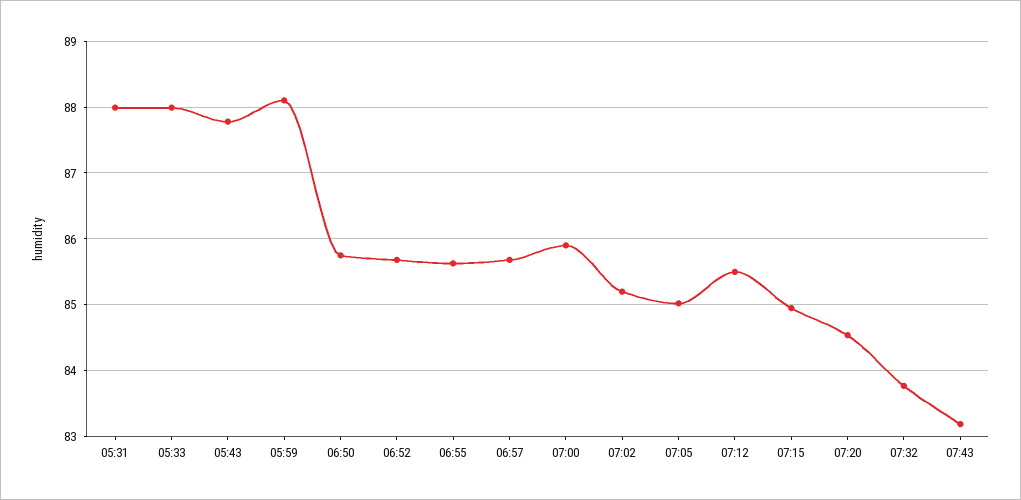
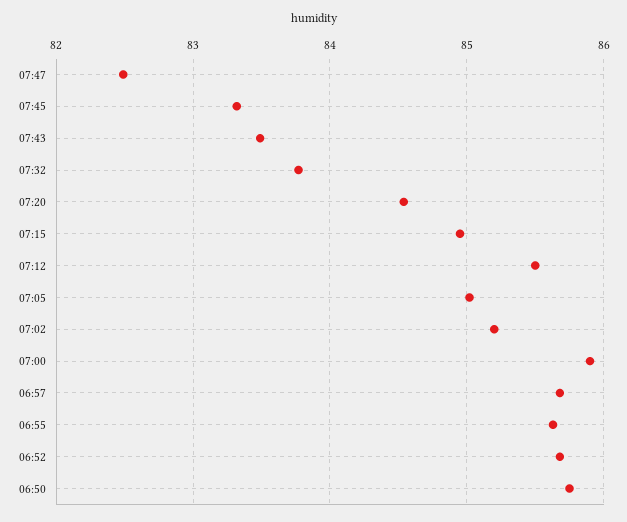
05:31: 88 -> none
05:33: 88 -> none
05:43: 87.8 -> none
05:59: 88.1 -> none
07:43: 83.2 -> 83.5
07:47: none -> 82.5
07:45: none -> 83.3

